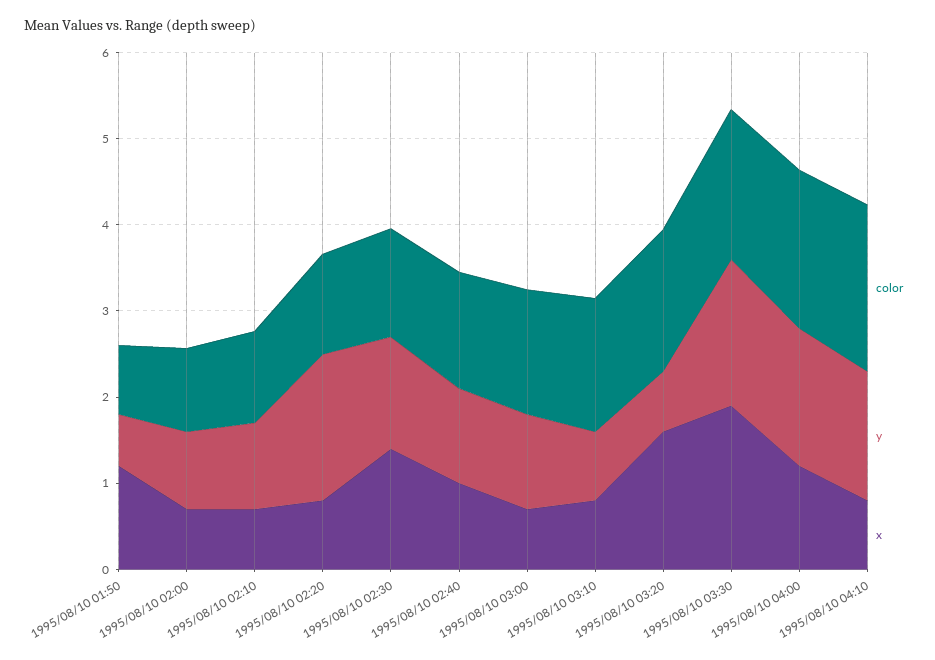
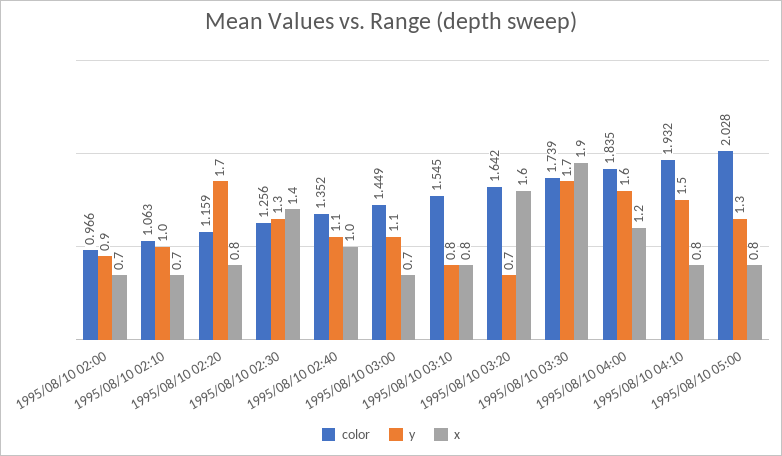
color, 1995/08/10 01:50: 0.8 -> none
y, 1995/08/10 01:50: 0.6 -> none
x, 1995/08/10 01:50: 1.2 -> none
color, 1995/08/10 05:00: none -> 2.028
y, 1995/08/10 05:00: none -> 1.3
x, 1995/08/10 05:00: none -> 0.8

